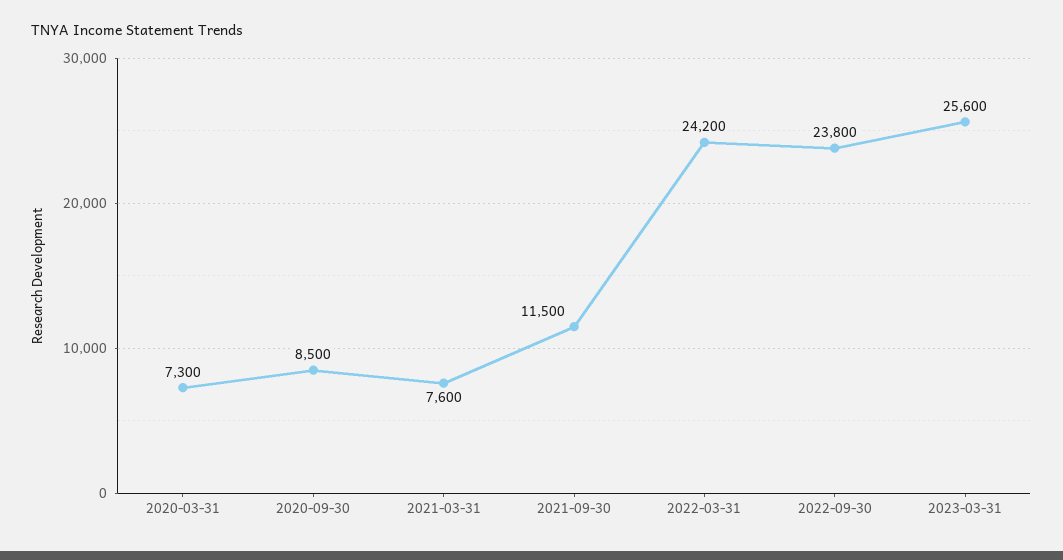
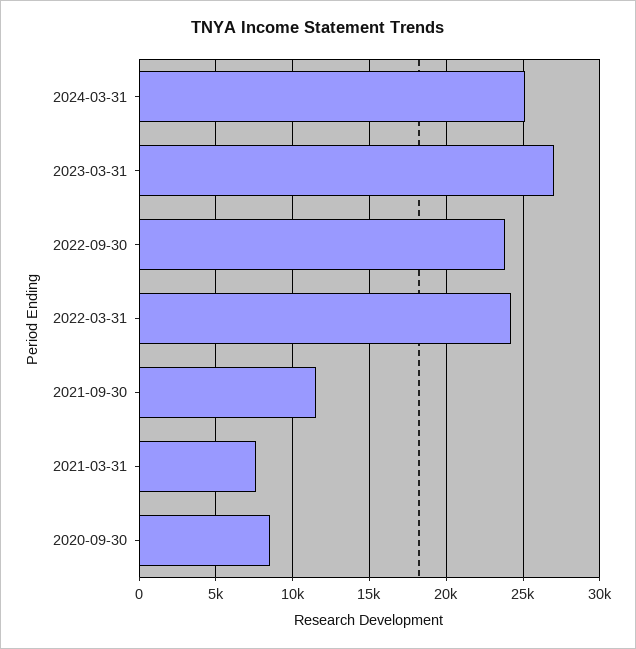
2020-03-31: 7300 -> none
2023-03-31: 25600 -> 27000
2024-03-31: none -> 25000

